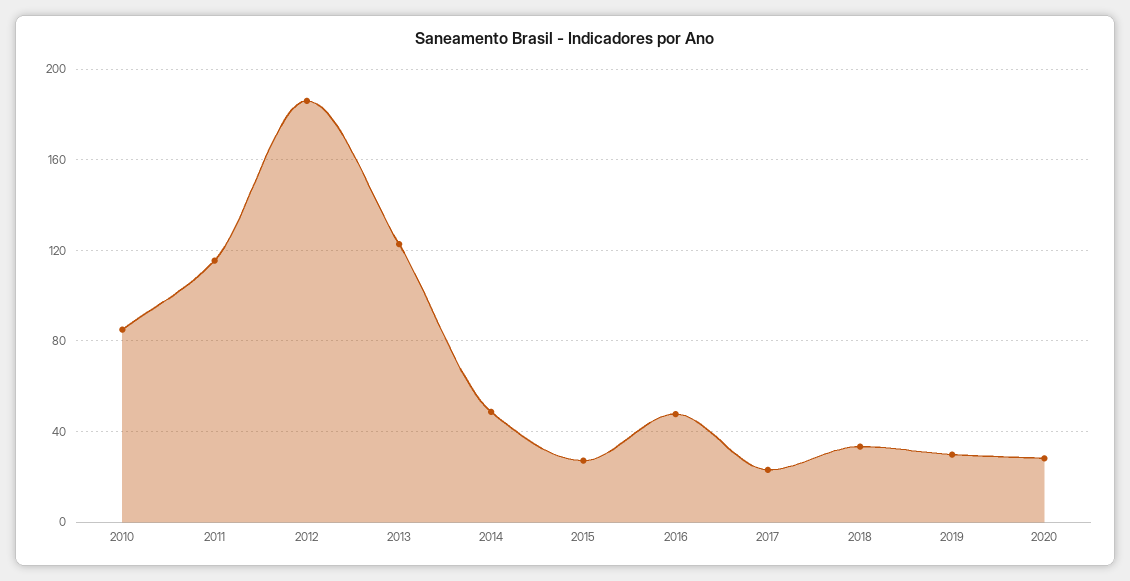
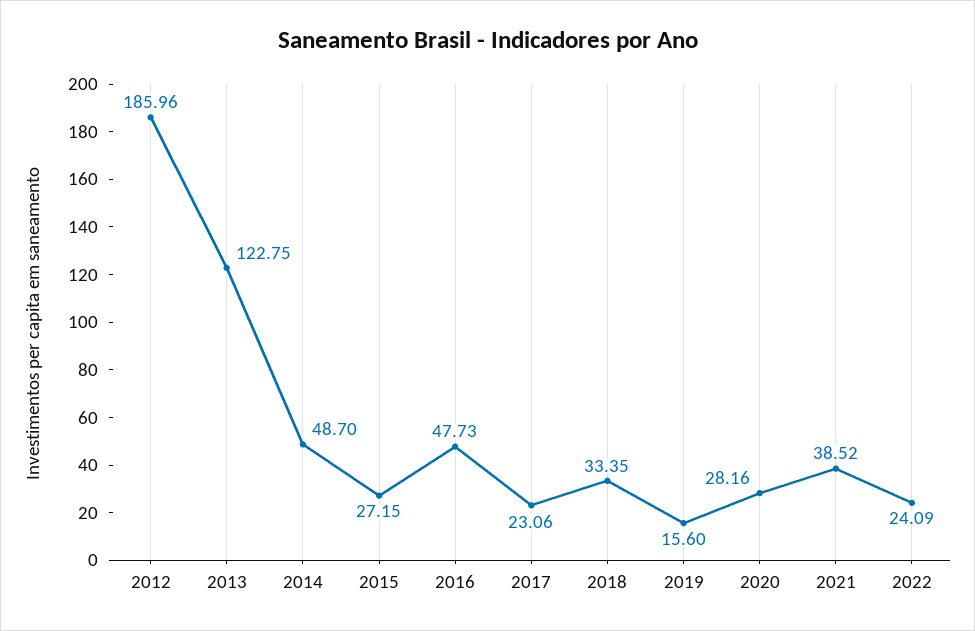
2010: 85 -> none
2011: 115 -> none
2019: 30 -> 15.6
2021: none -> 38.52
2022: none -> 24.09

